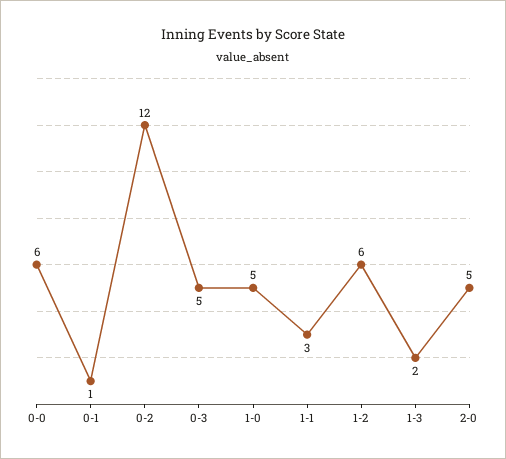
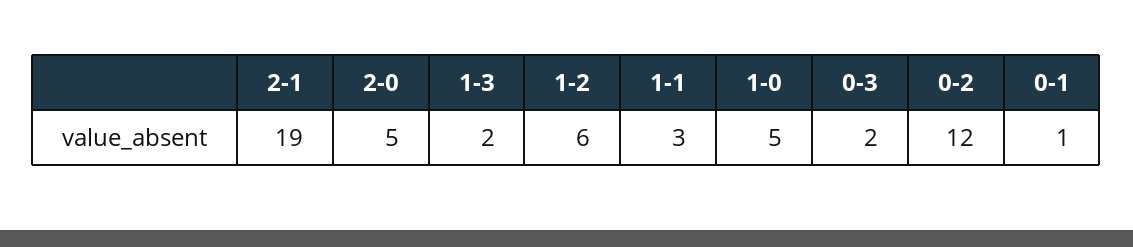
0-0: 6 -> none
0-3: 5 -> 2
2-1: none -> 19

